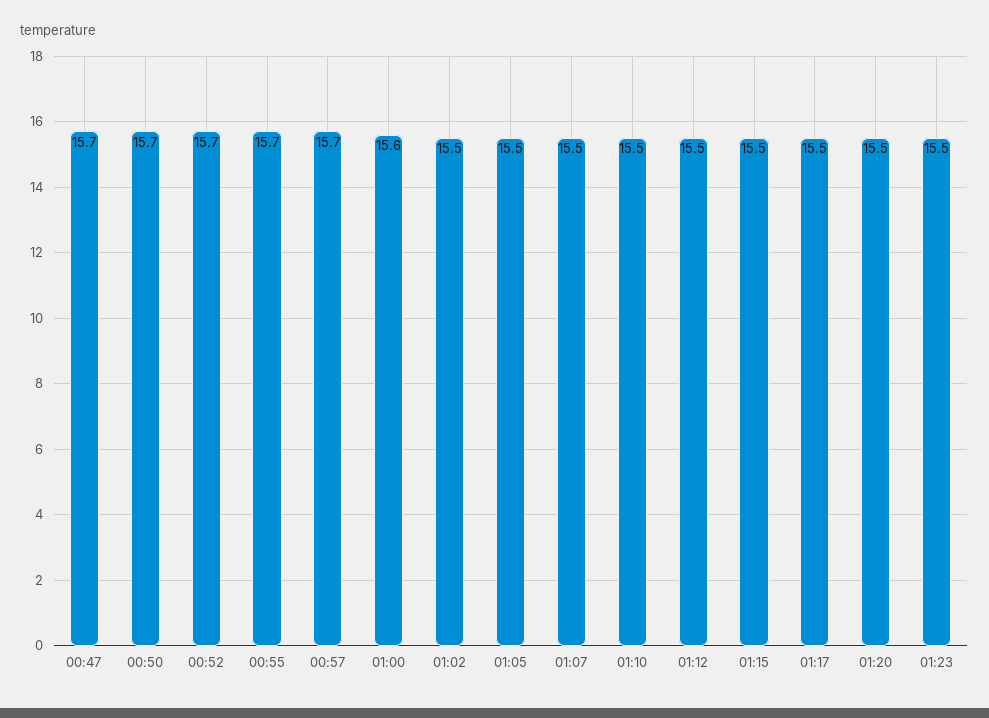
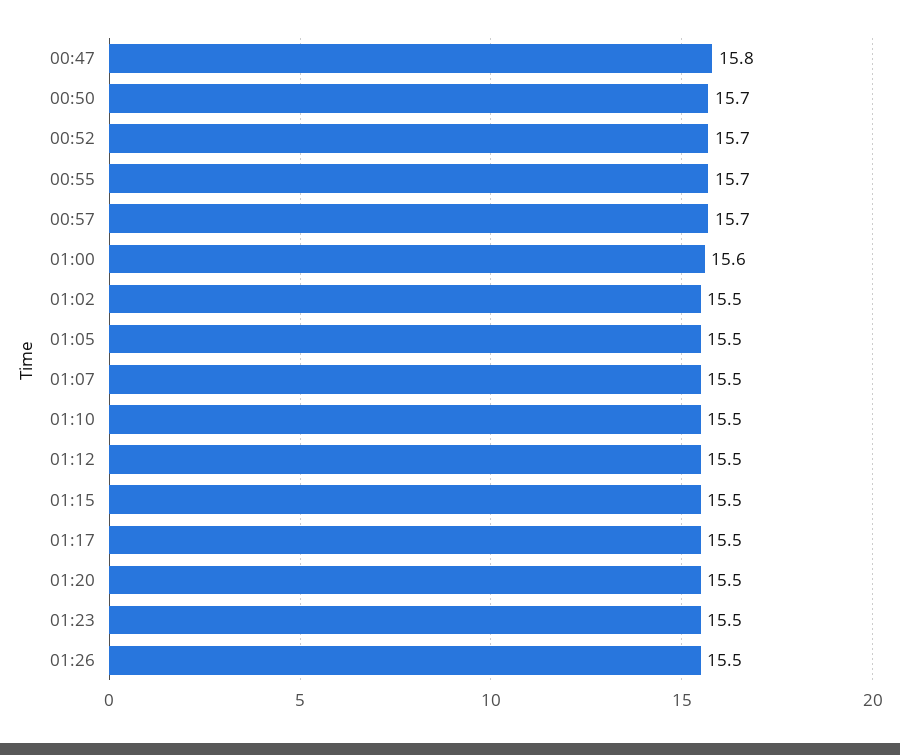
00:47: 15.7 -> 15.8
01:26: none -> 15.5

